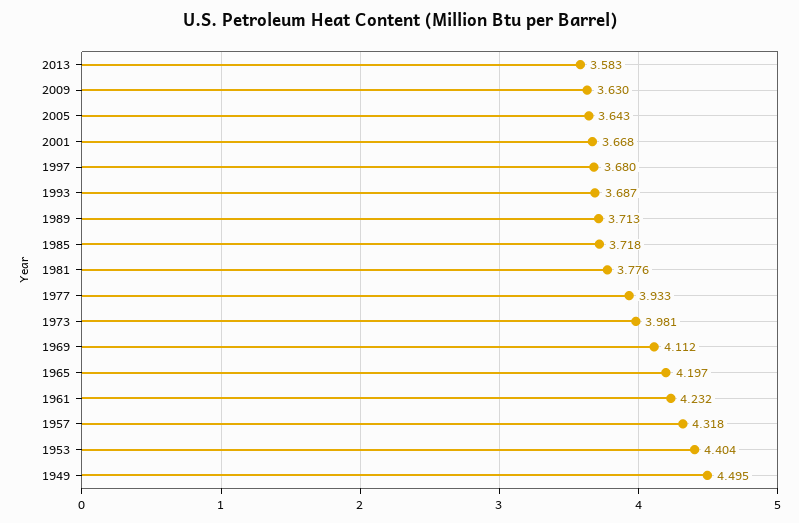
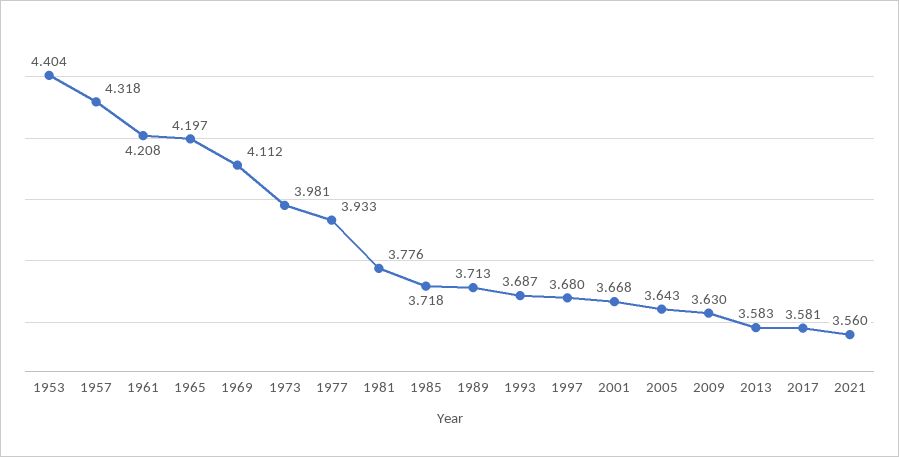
1961: 4.232 -> 4.208
1949: 4.495 -> none
2017: none -> 3.581
2021: none -> 3.56

